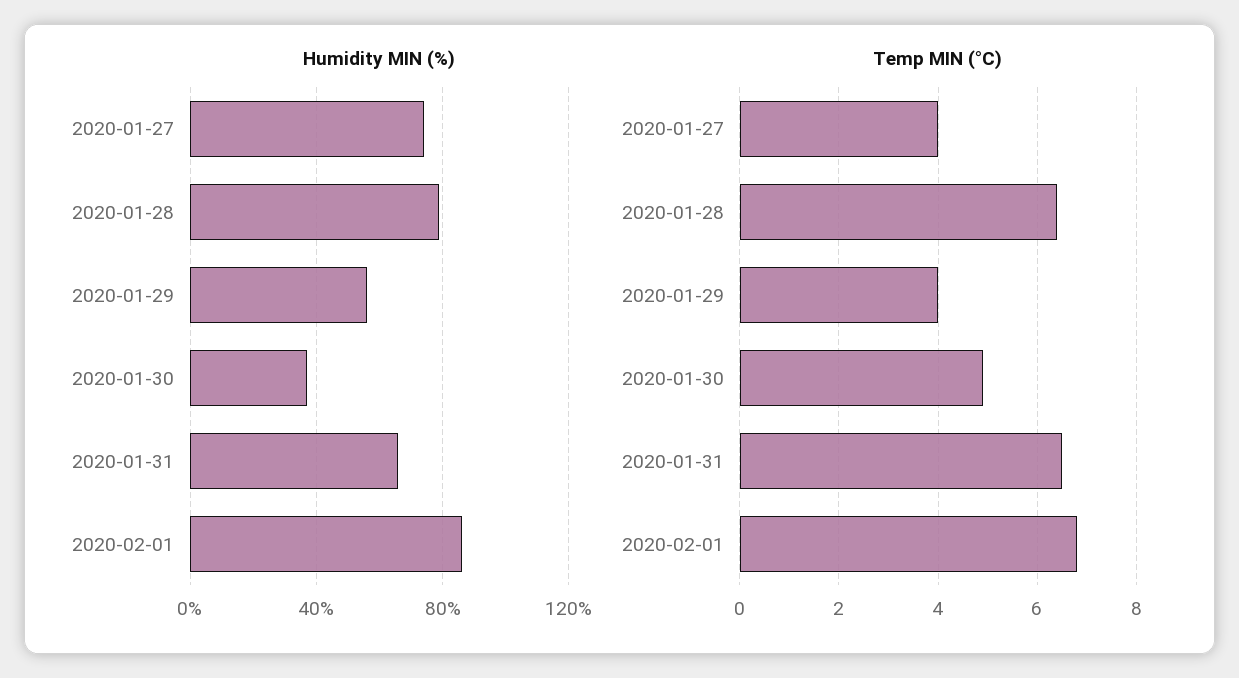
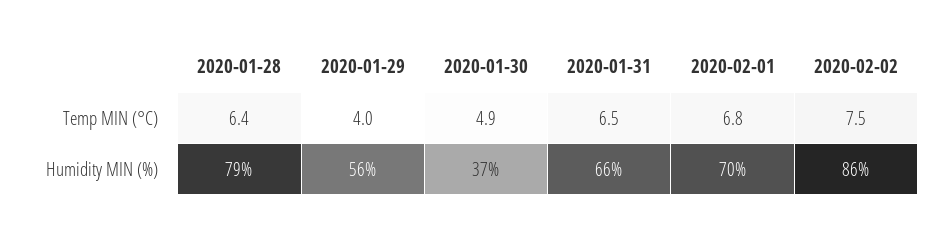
Humidity MIN (%), 2020-01-27: 75 -> none
Humidity MIN (%), 2020-02-01: 85 -> 70
Temp MIN (°C), 2020-01-27: 4 -> none
Temp MIN (°C), 2020-02-02: none -> 7.5
Humidity MIN (%), 2020-02-02: none -> 86

